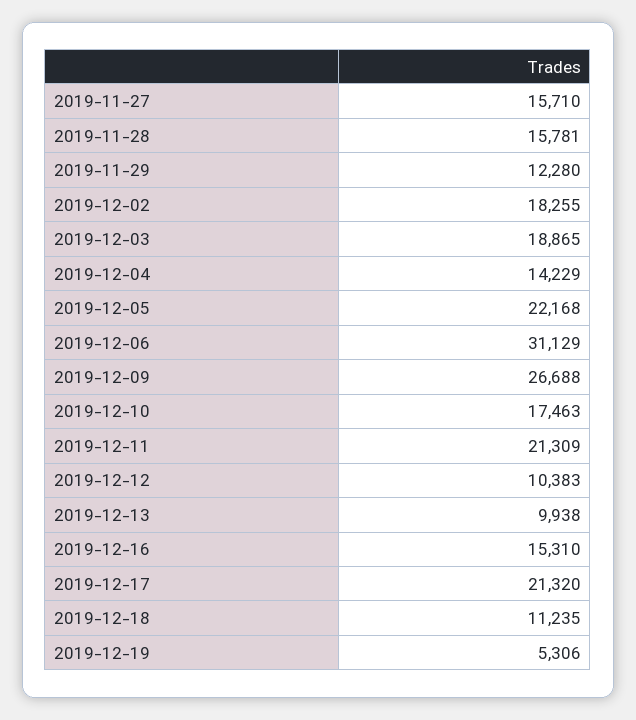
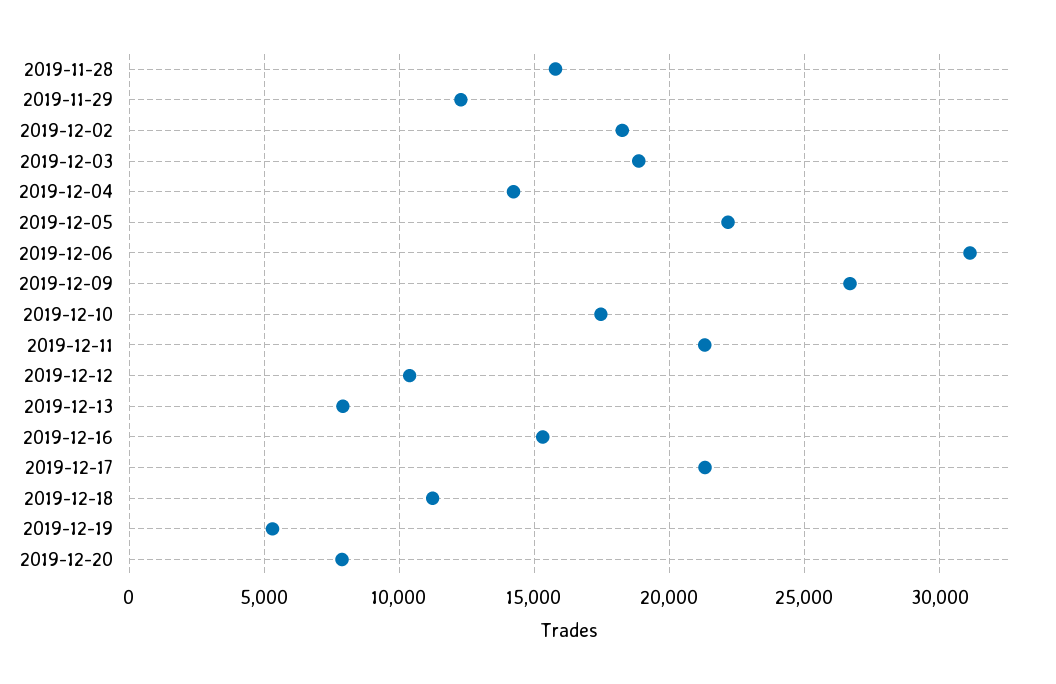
2019-11-27: 15710 -> none
2019-12-13: 9938 -> 8000
2019-12-20: none -> 8000

